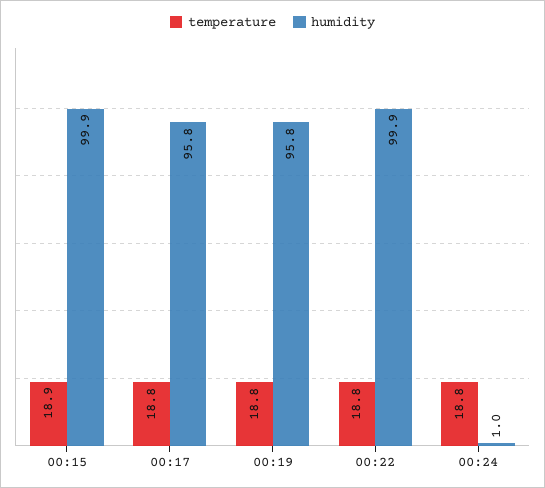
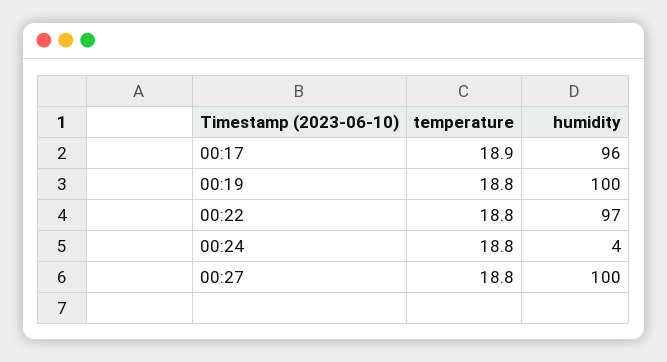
temperature, 00:15: 18.9 -> none
humidity, 00:15: 99.9 -> none
temperature, 00:17: 18.8 -> 18.9
humidity, 00:19: 95.8 -> 100
humidity, 00:22: 99.9 -> 97
humidity, 00:24: 1 -> 4
temperature, 00:27: none -> 18.8
humidity, 00:27: none -> 100

